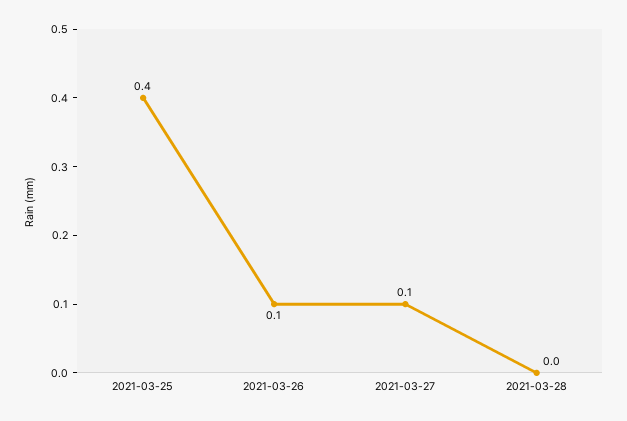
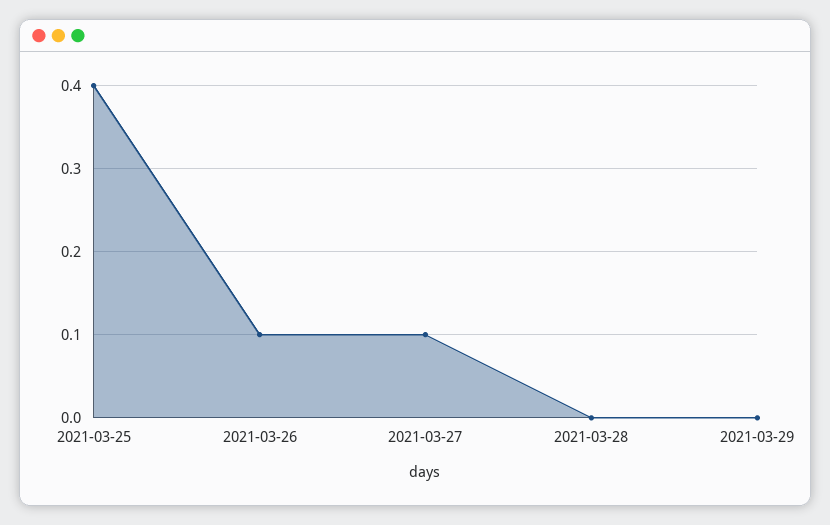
2021-03-29: none -> 0

